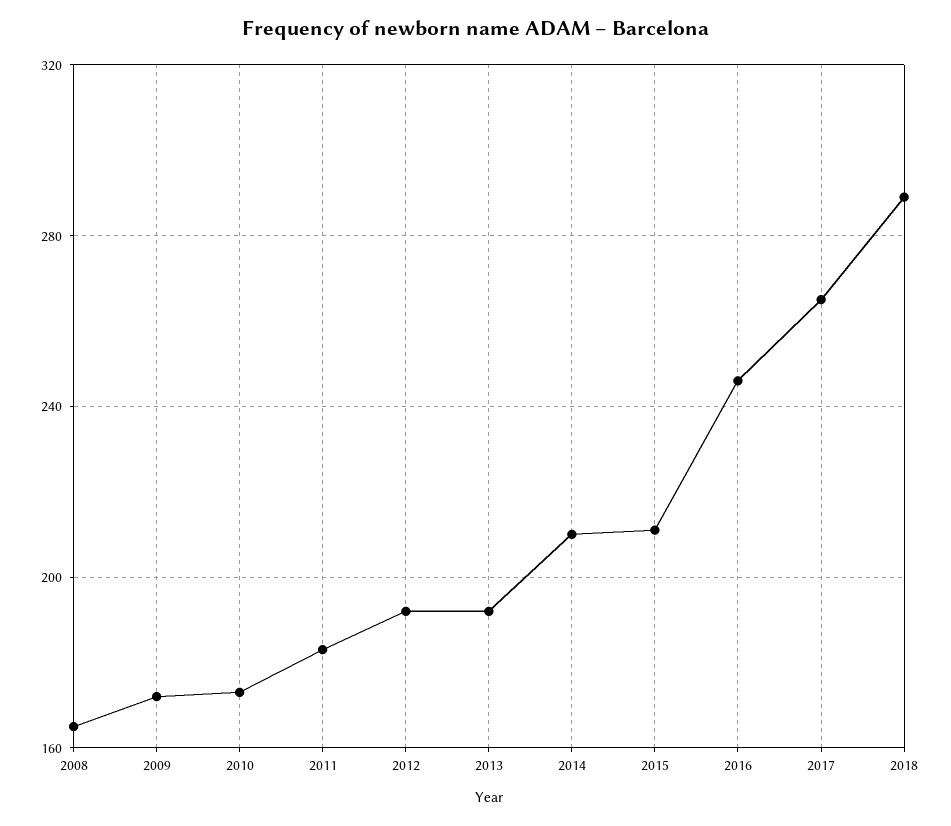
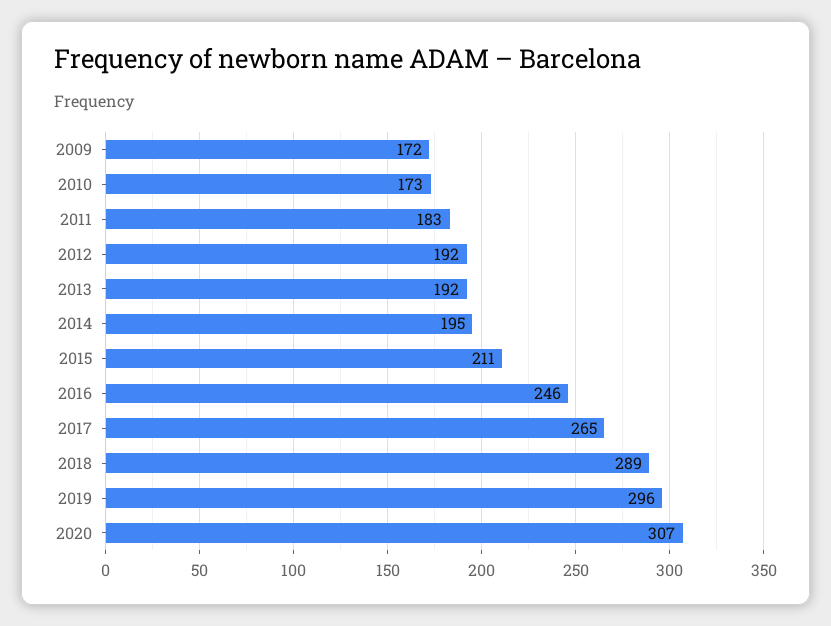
2008: 165 -> none
2014: 210 -> 195
2019: none -> 296
2020: none -> 307

